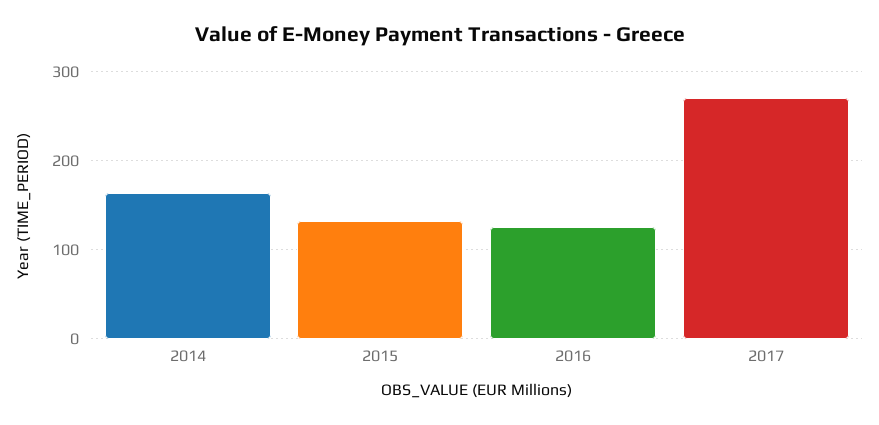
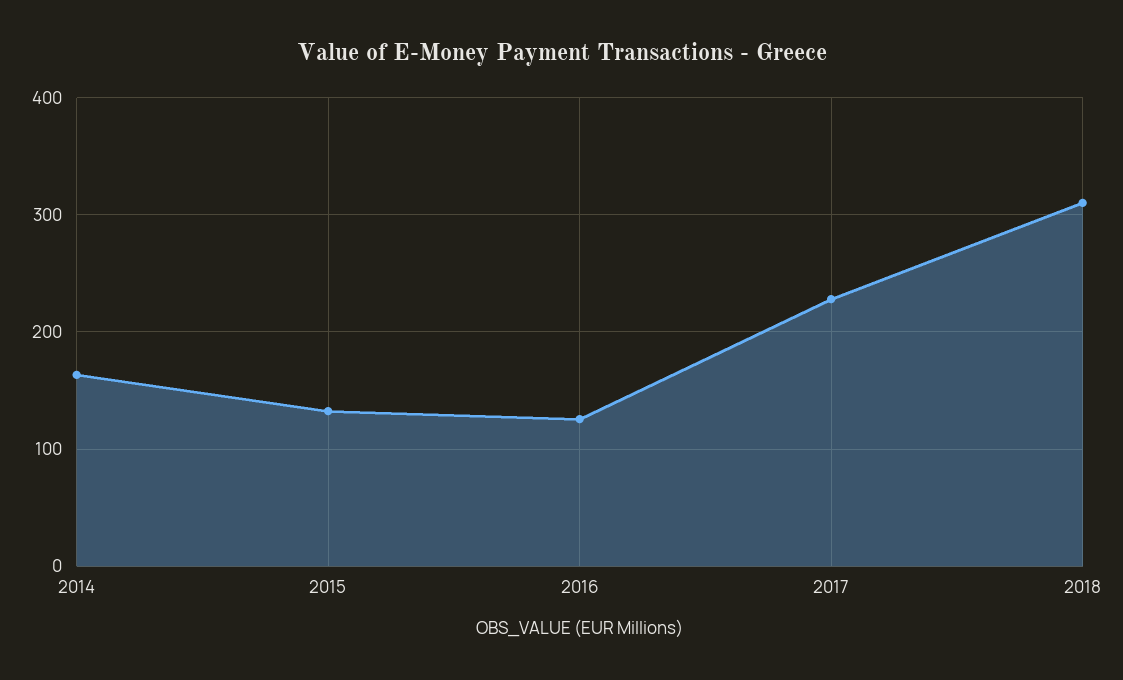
2017: 270 -> 230
2018: none -> 310

